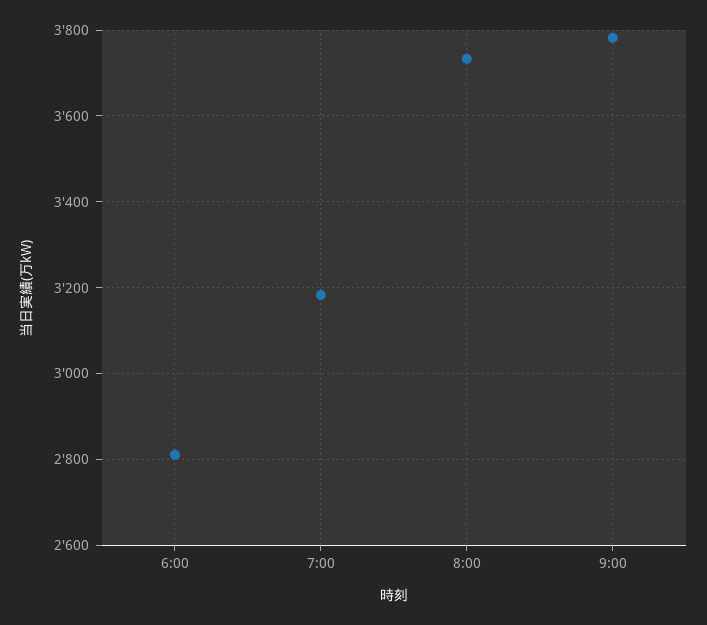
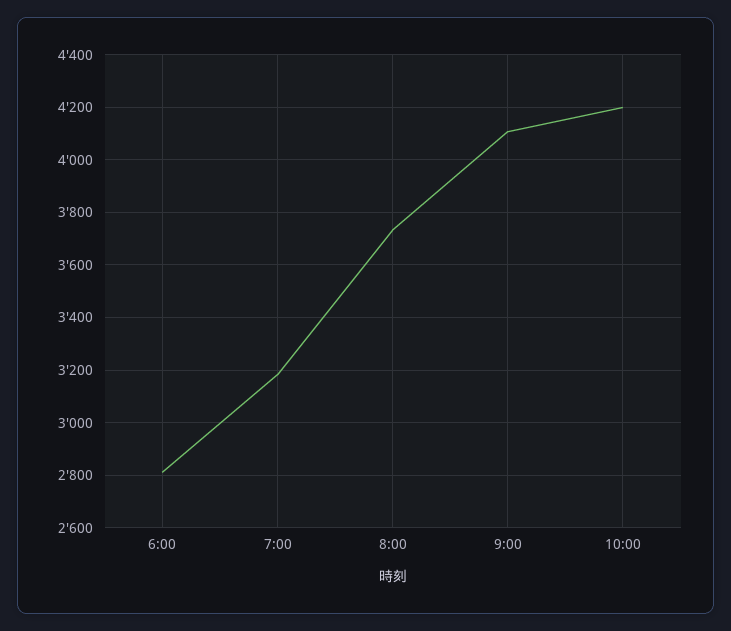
9:00: 3780 -> 4100
10:00: none -> 4200

